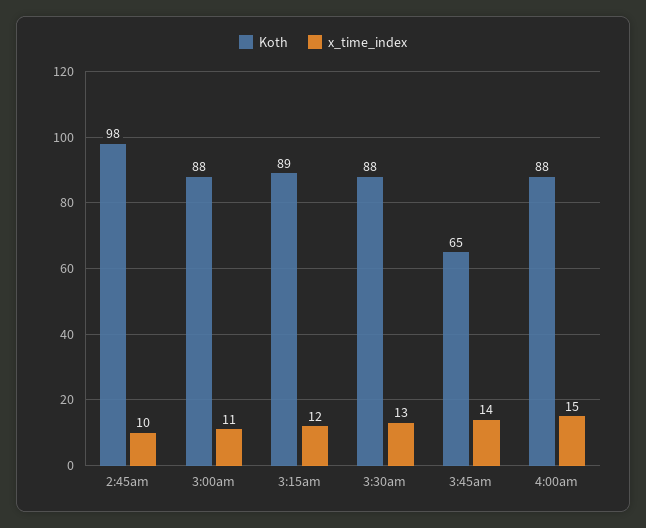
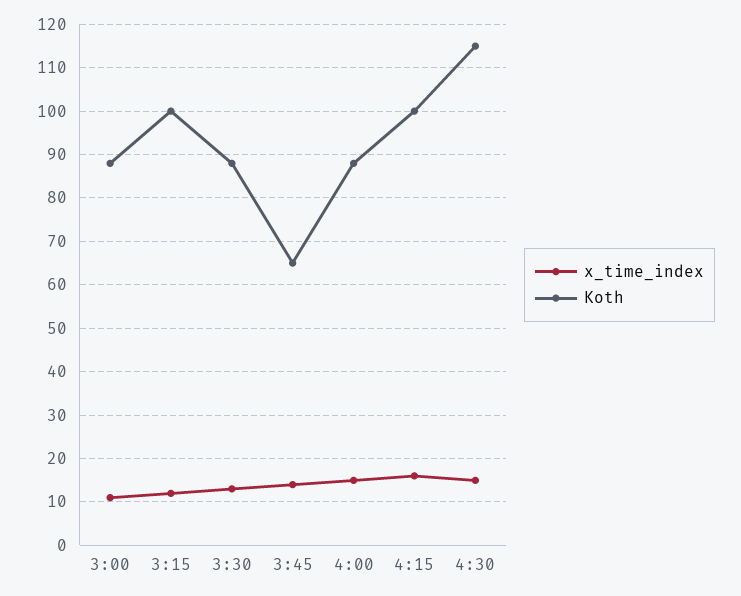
Koth, 2:45am: 98 -> none
x_time_index, 2:45am: 10 -> none
Koth, 3:15am: 89 -> 100
x_time_index, 4:15: none -> 15
Koth, 4:15: none -> 100
x_time_index, 4:30: none -> 15
Koth, 4:30: none -> 115

